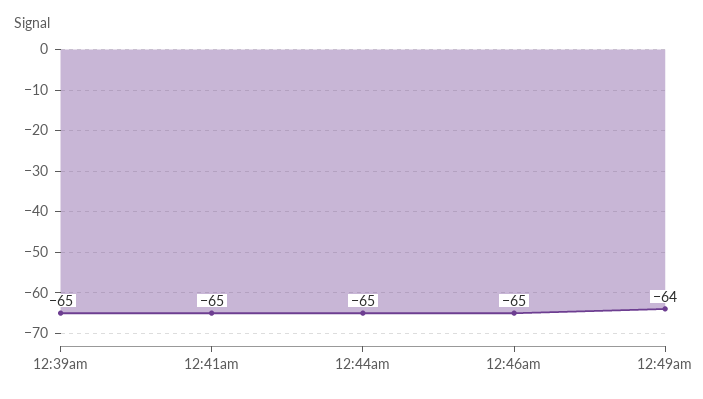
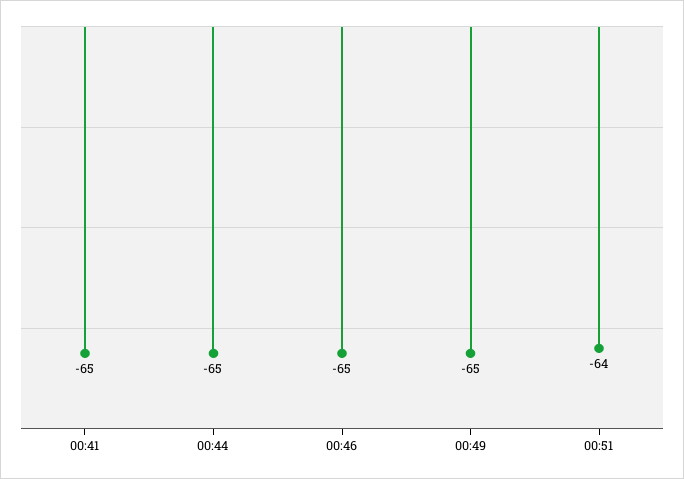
12:39am: -65 -> none
12:49am: -64 -> -65
00:51: none -> -64

